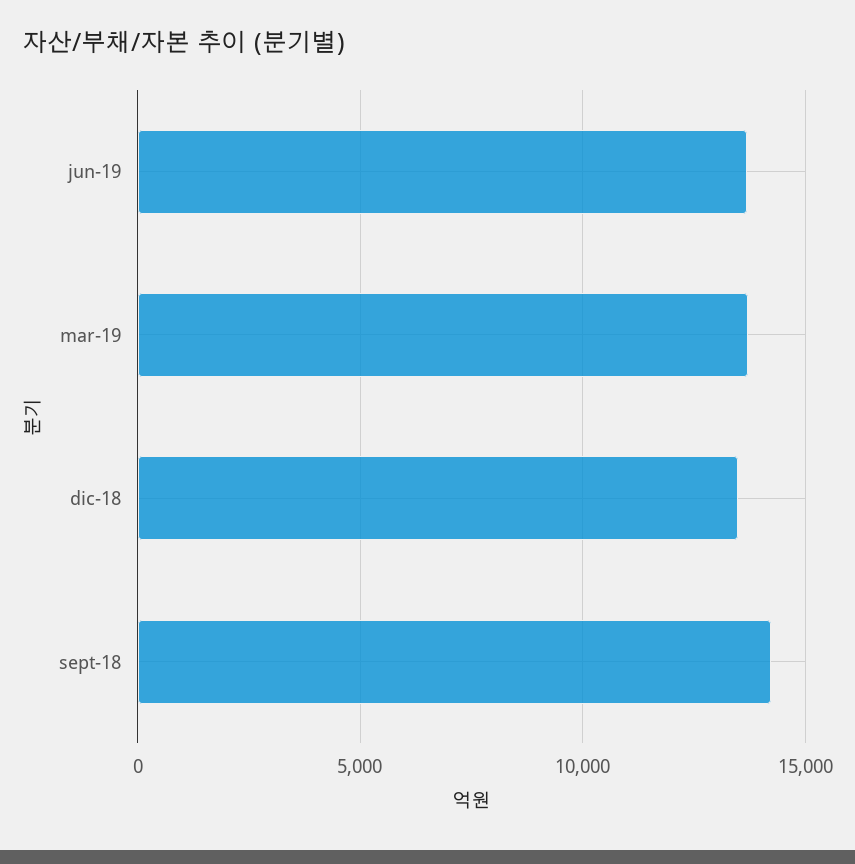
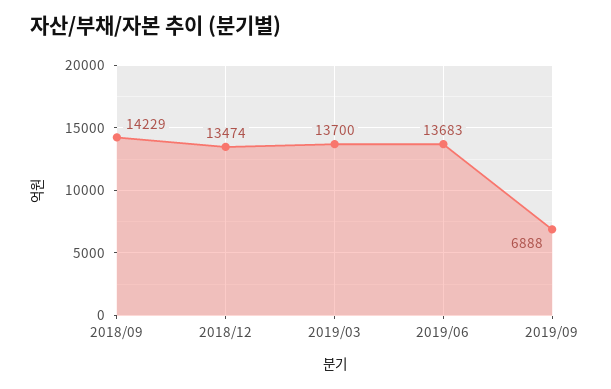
2019/09: none -> 6888

